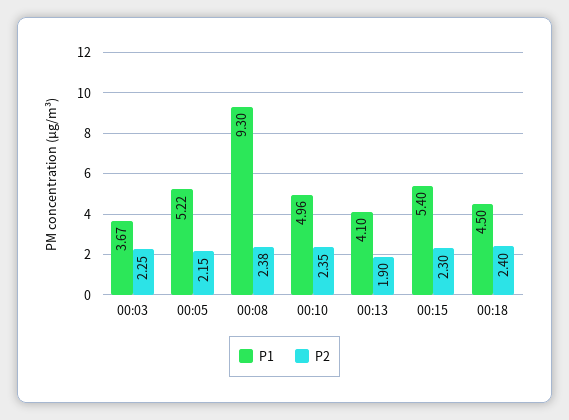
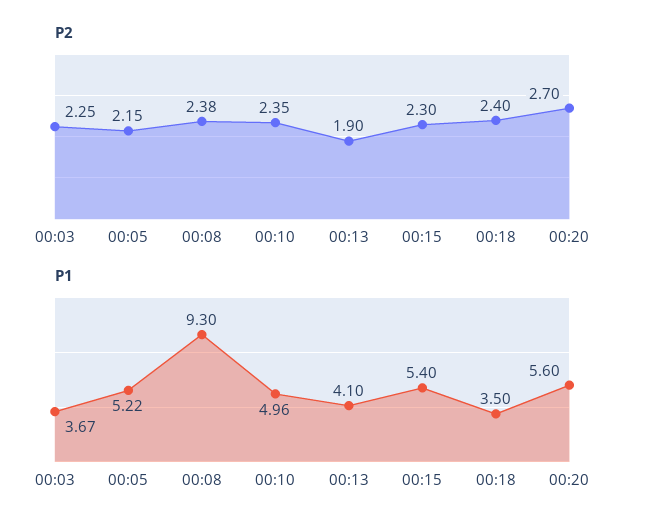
P1, 00:18: 4.5 -> 3.5
P2, 00:20: none -> 2.7
P1, 00:20: none -> 5.6

